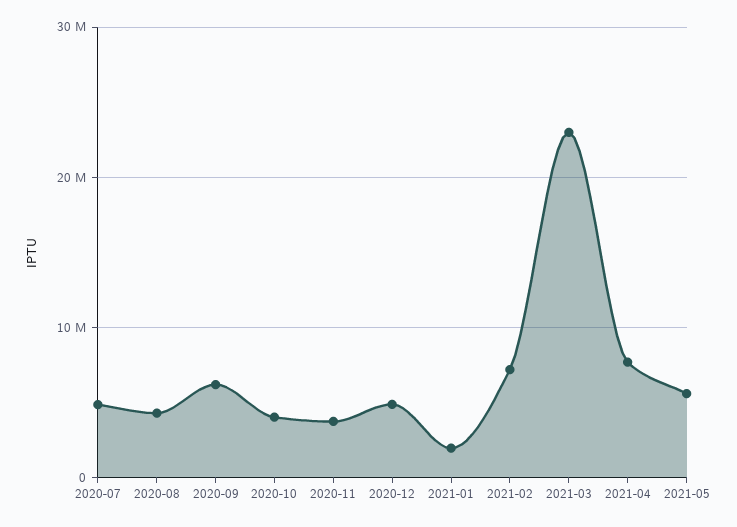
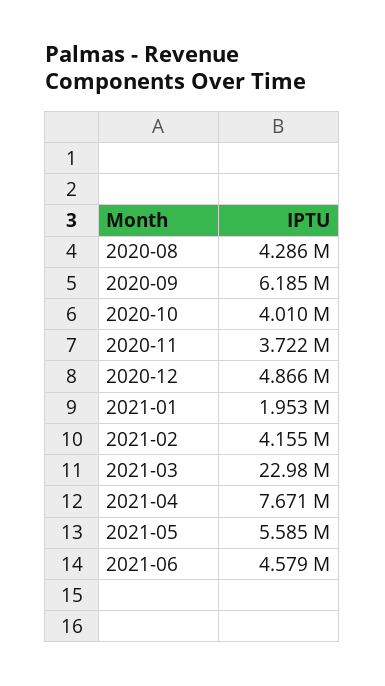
2020-07: 5000000 -> none
2021-02: 7000000 -> 4155000
2021-06: none -> 4579000

